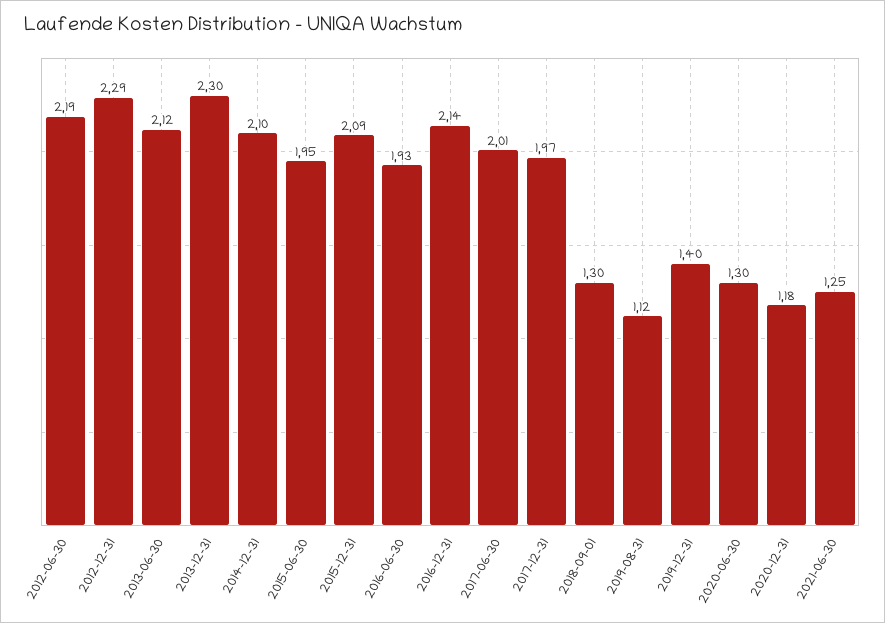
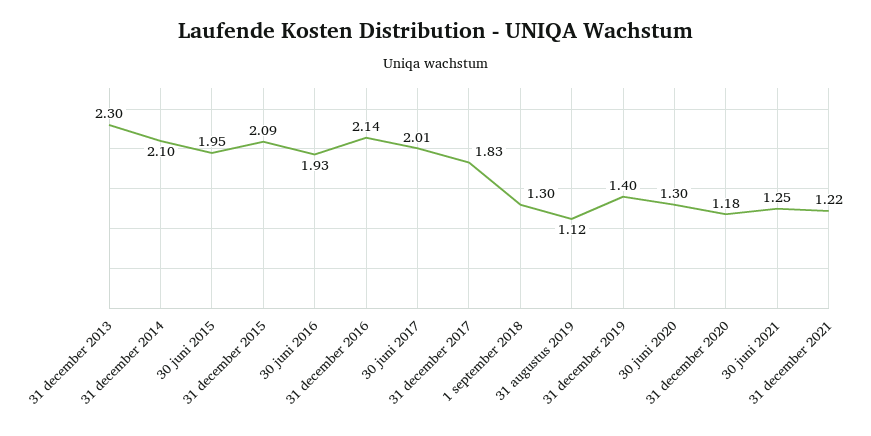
2012-06-30: 2.19 -> none
2012-12-31: 2.29 -> none
2013-06-30: 2.12 -> none
2017-12-31: 1.97 -> 1.83
31 december 2021: none -> 1.22

